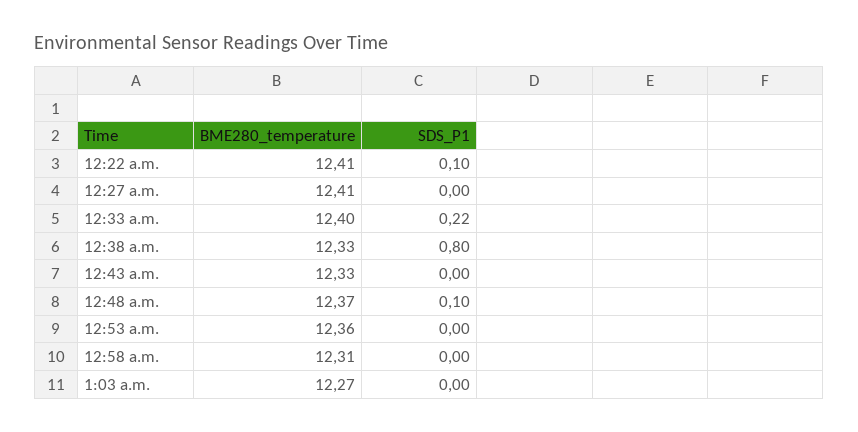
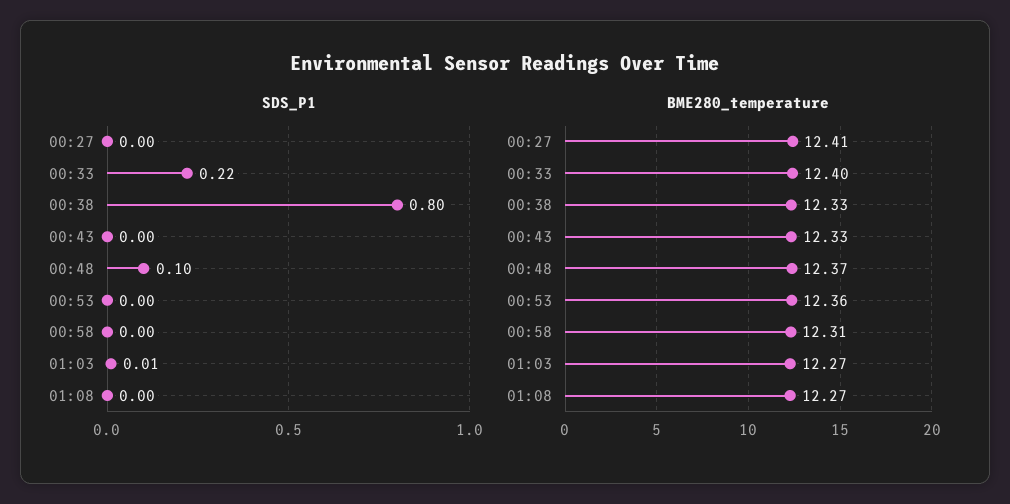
BME280_temperature, 12:22 a.m.: 12.41 -> none
SDS_P1, 12:22 a.m.: 0.1 -> none
SDS_P1, 1:03 a.m.: 0 -> 0.01
SDS_P1, 01:08: none -> 0
BME280_temperature, 01:08: none -> 12.27

